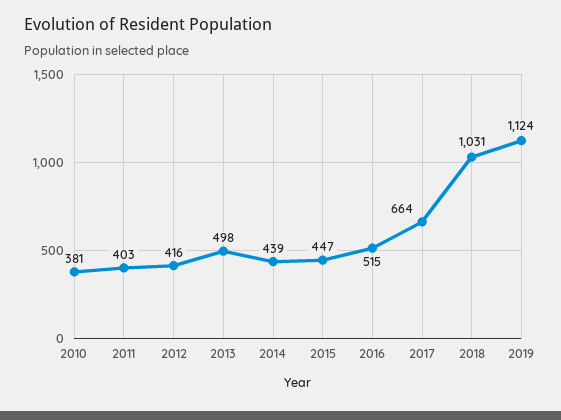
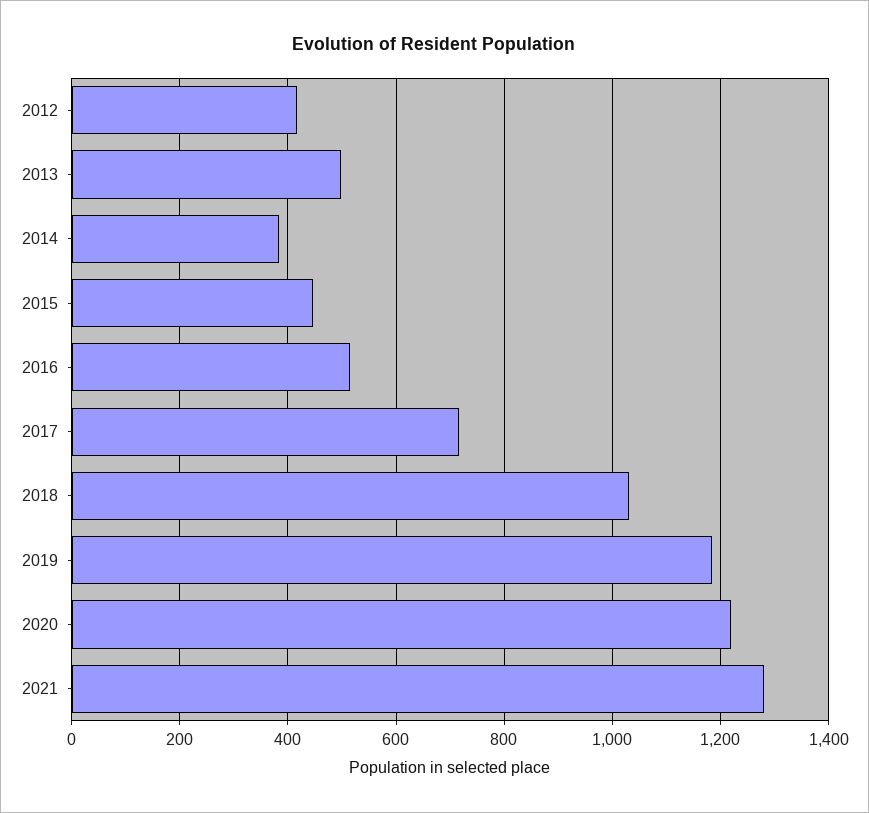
2010: 381 -> none
2011: 403 -> none
2014: 439 -> 380
2017: 664 -> 720
2019: 1124 -> 1180
2020: none -> 1220
2021: none -> 1280

